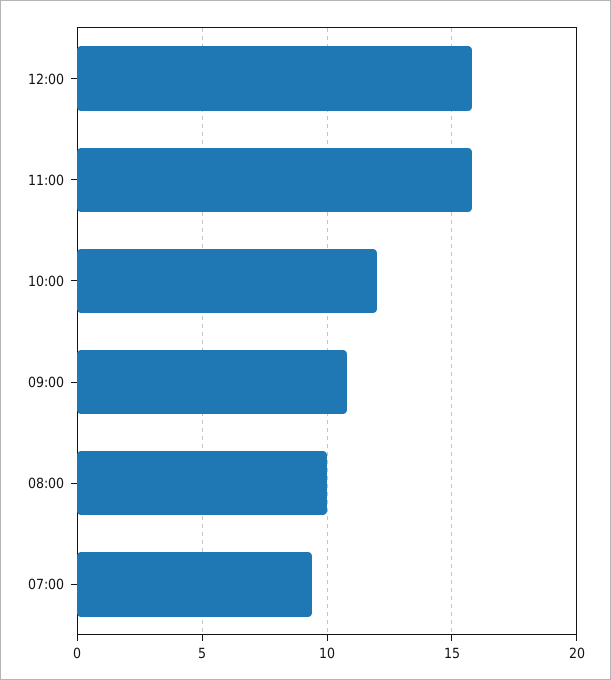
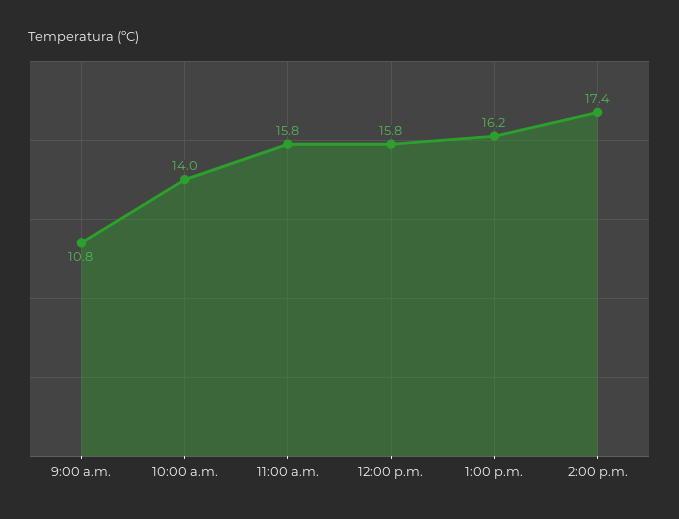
10:00: 12 -> 14
08:00: 10 -> none
07:00: 9.5 -> none
1:00 p.m.: none -> 16.2
2:00 p.m.: none -> 17.4

